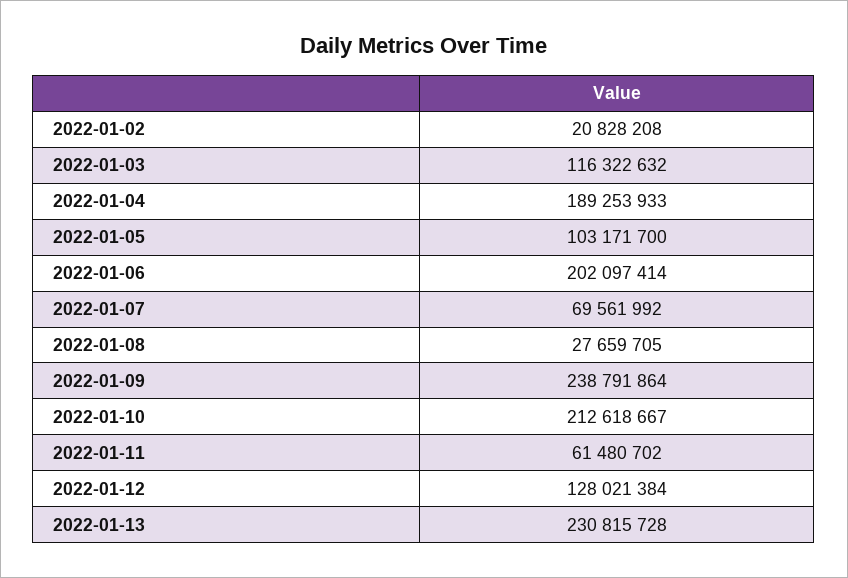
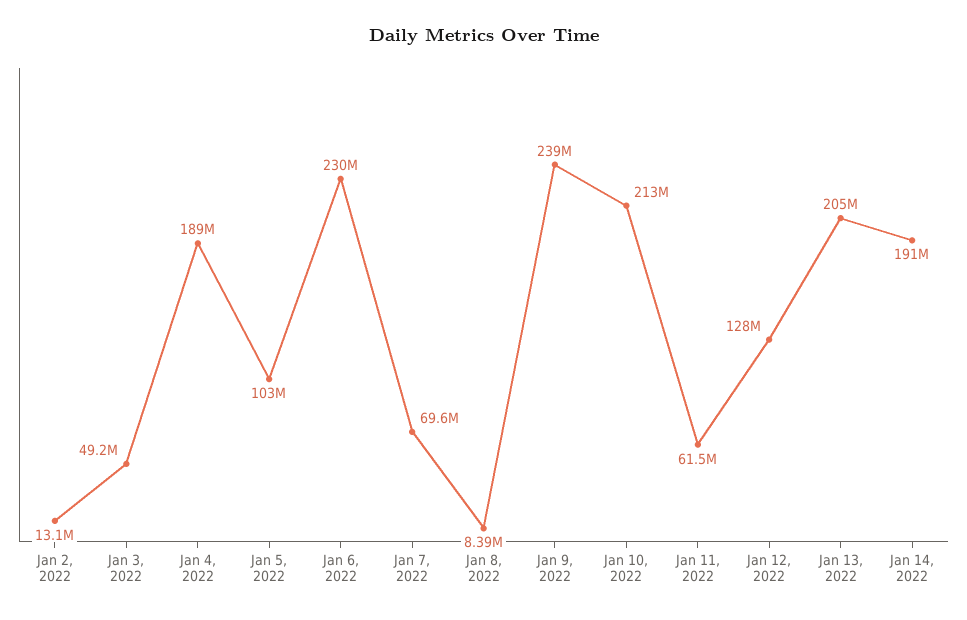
2022-01-02: 20828208 -> 13100000
2022-01-03: 116322632 -> 49200000
2022-01-06: 202097414 -> 230000000
2022-01-08: 27659705 -> 8390000
2022-01-13: 230815728 -> 205000000
Jan 14, 2022: none -> 191000000

